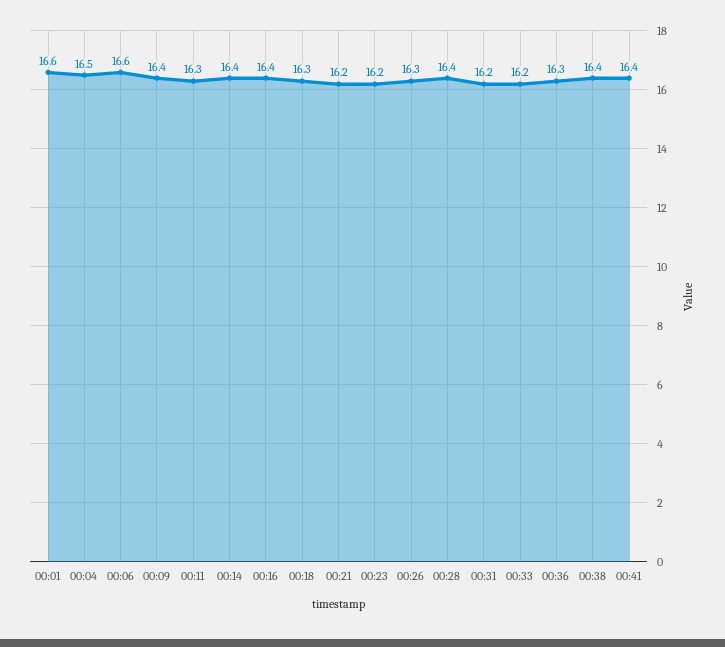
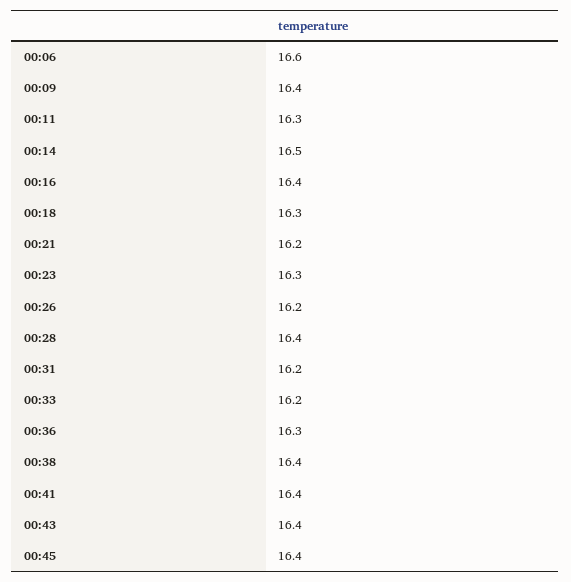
00:01: 16.6 -> none
00:04: 16.5 -> none
00:14: 16.4 -> 16.5
00:23: 16.2 -> 16.3
00:26: 16.3 -> 16.2
00:43: none -> 16.4
00:45: none -> 16.4

